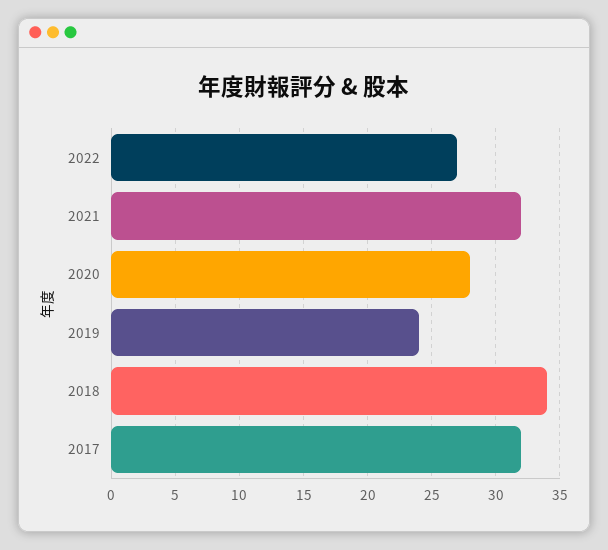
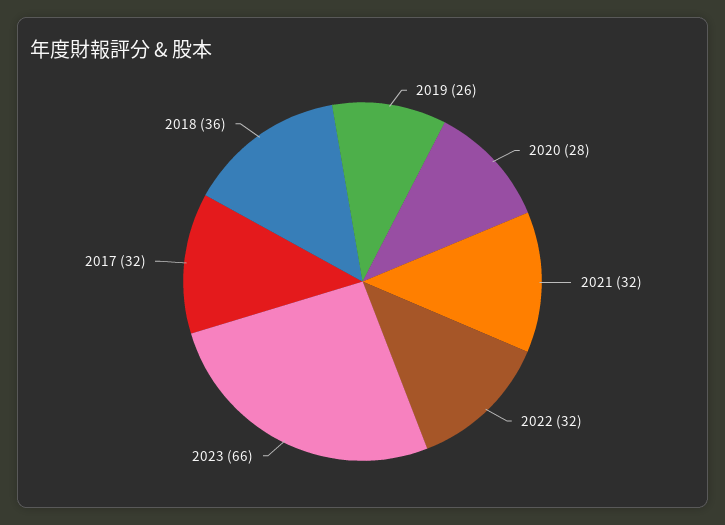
2022: 27 -> 32
2019: 24 -> 26
2018: 34 -> 36
2023: none -> 66

